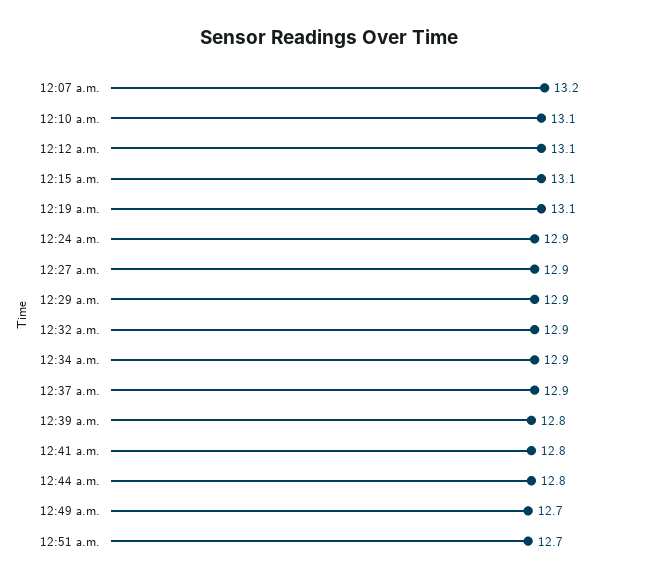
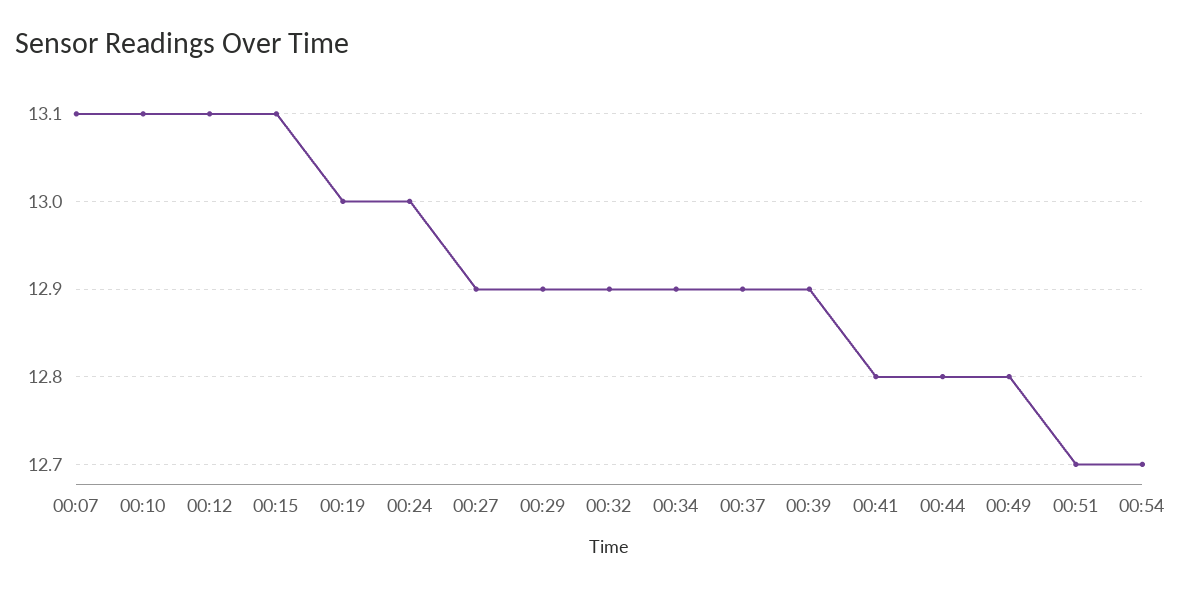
12:07 a.m.: 13.2 -> 13.1
12:19 a.m.: 13.1 -> 13
12:24 a.m.: 12.9 -> 13
12:39 a.m.: 12.8 -> 12.9
12:49 a.m.: 12.7 -> 12.8
00:54: none -> 12.7

